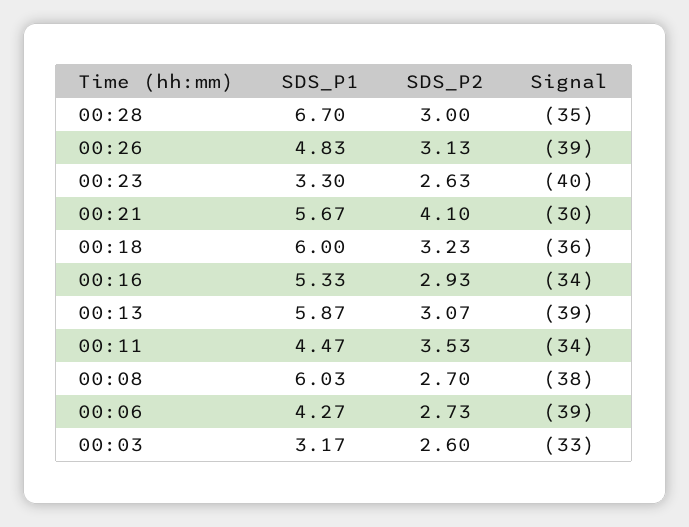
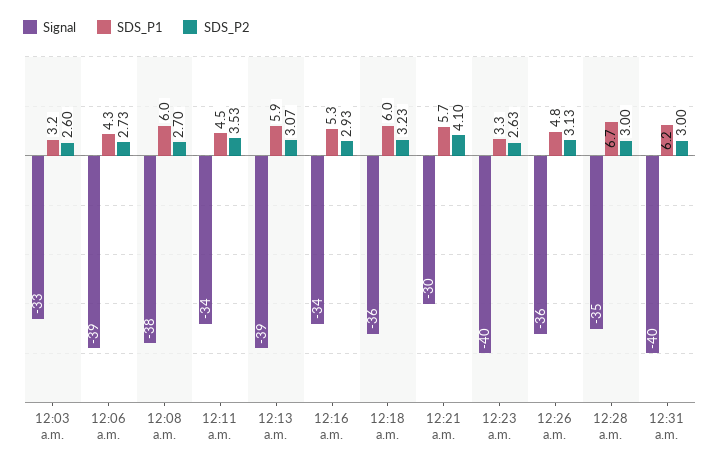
Signal, 00:26: -39 -> -36
Signal, 12:31 a.m.: none -> -40
SDS_P1, 12:31 a.m.: none -> 6.2
SDS_P2, 12:31 a.m.: none -> 3

